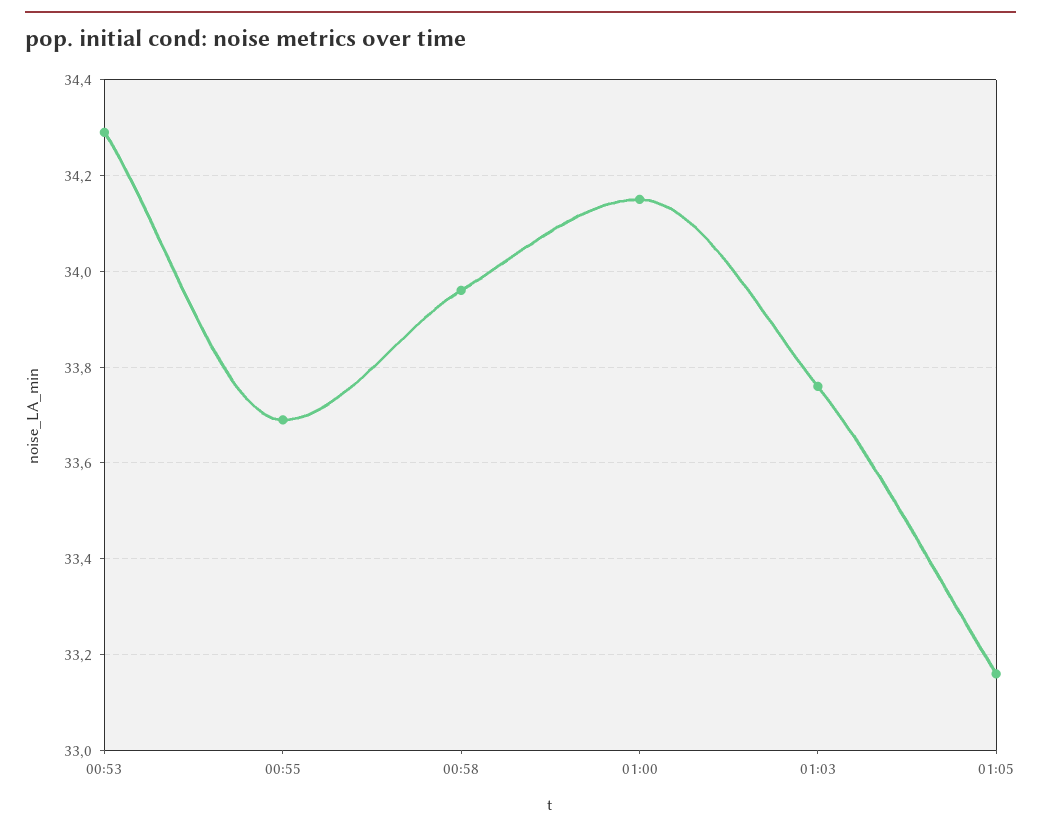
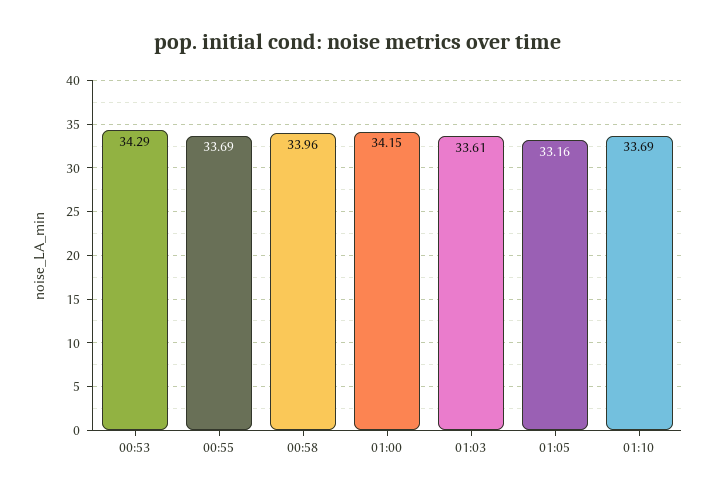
01:03: 33.75 -> 33.61
01:10: none -> 33.69

